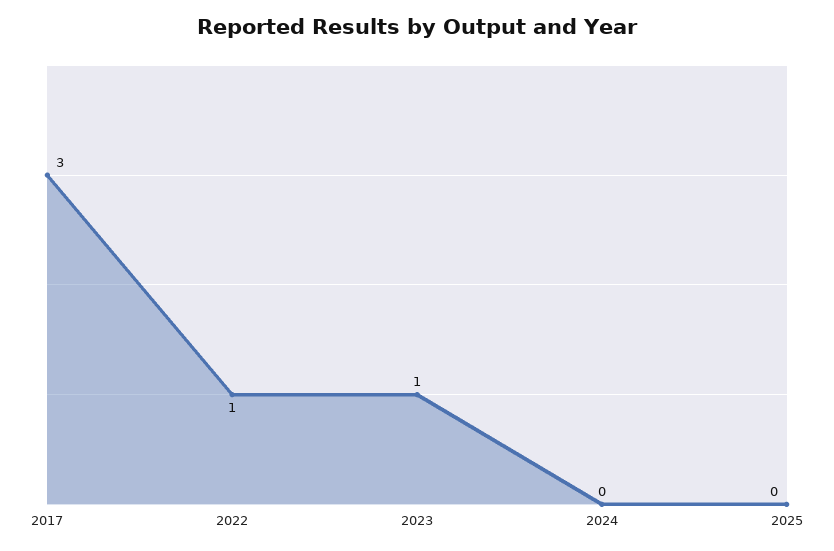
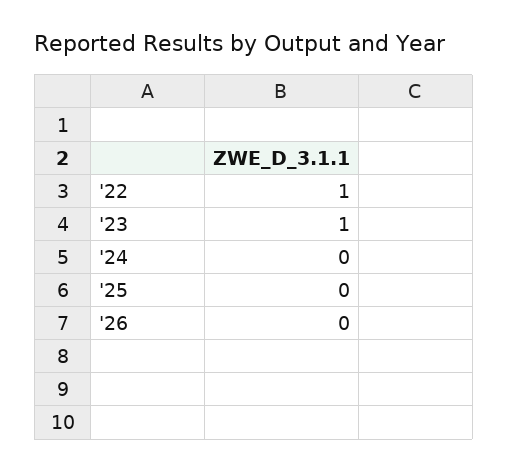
2017: 3 -> none
'26: none -> 0

